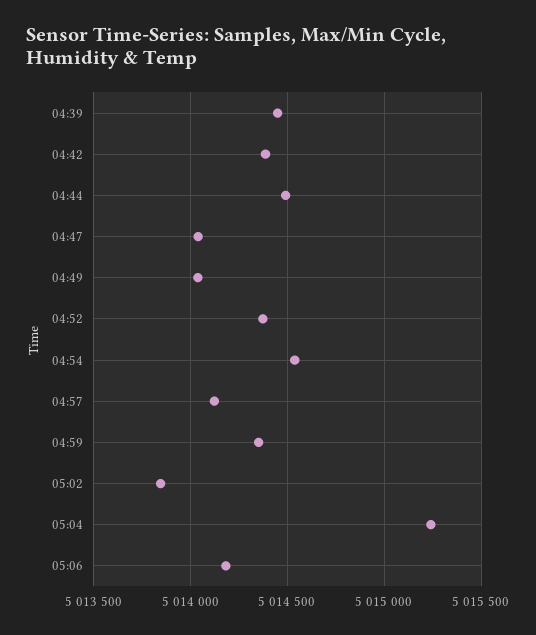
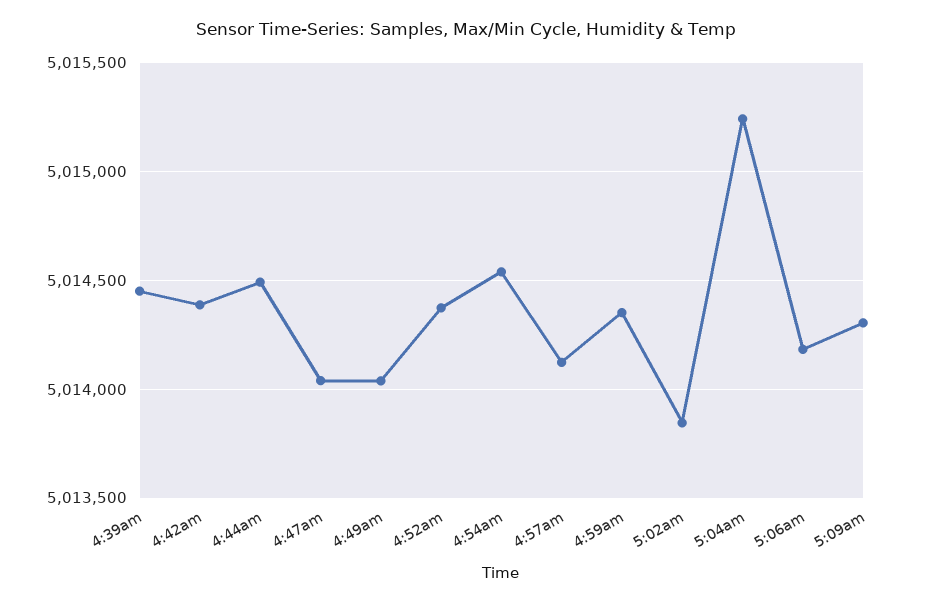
5:09am: none -> 5014300

